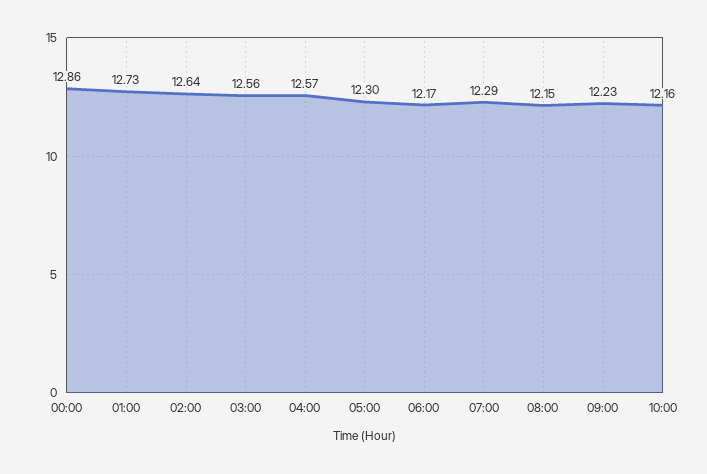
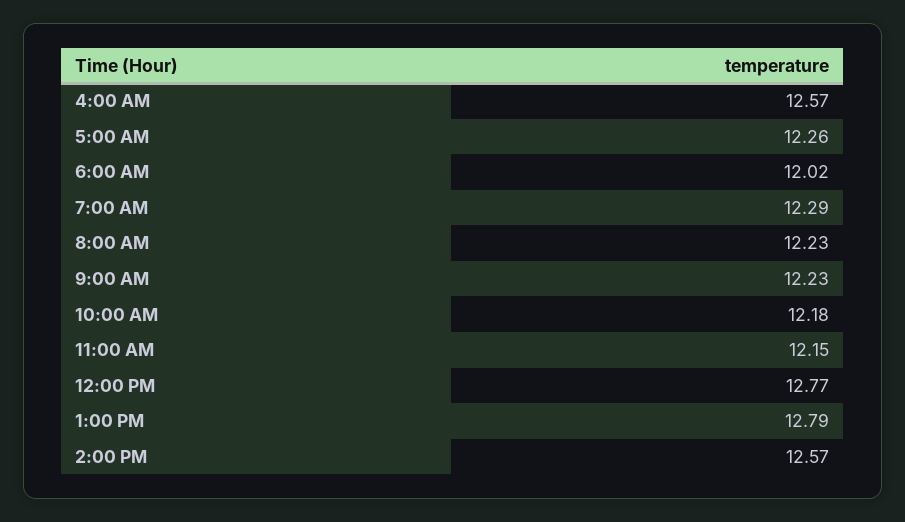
00:00: 12.86 -> none
01:00: 12.73 -> none
02:00: 12.64 -> none
03:00: 12.56 -> none
05:00: 12.3 -> 12.26
06:00: 12.17 -> 12.02
08:00: 12.15 -> 12.23
10:00: 12.16 -> 12.18
11:00 AM: none -> 12.15
12:00 PM: none -> 12.77
1:00 PM: none -> 12.79
2:00 PM: none -> 12.57

